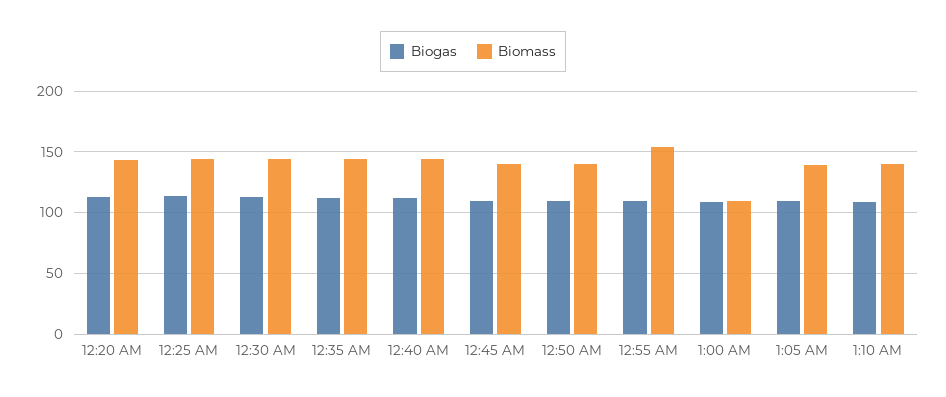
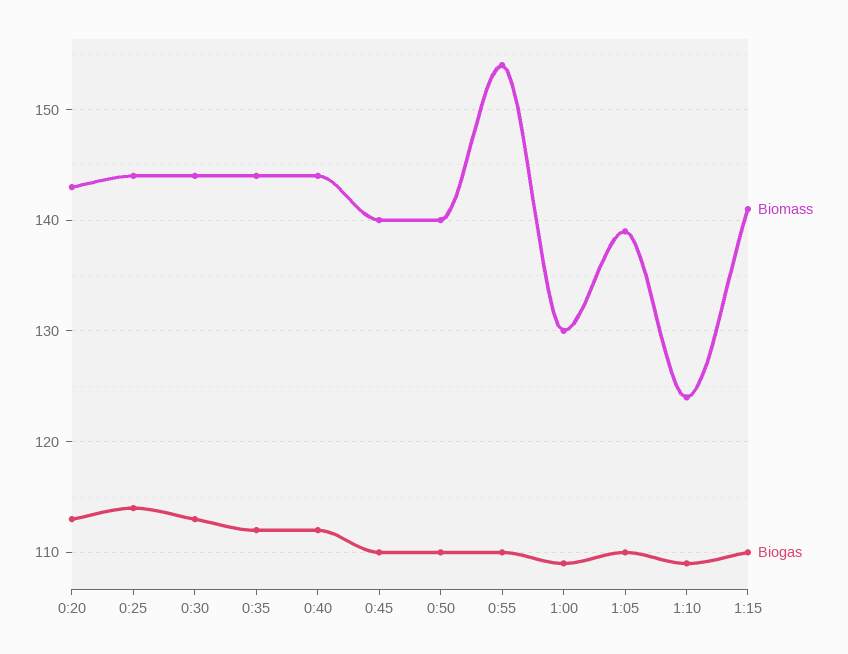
Biomass, 1:00 AM: 110 -> 130
Biomass, 1:10 AM: 140 -> 124
Biomass, 1:15: none -> 141
Biogas, 1:15: none -> 110

